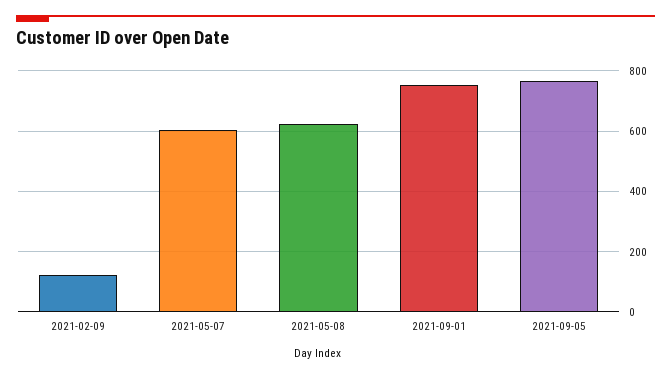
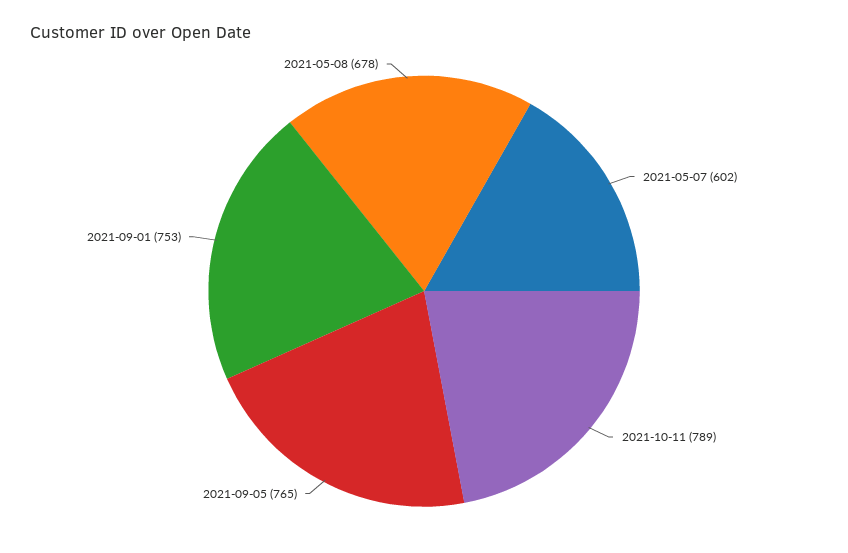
2021-02-09: 120 -> none
2021-05-08: 620 -> 678
2021-10-11: none -> 789

